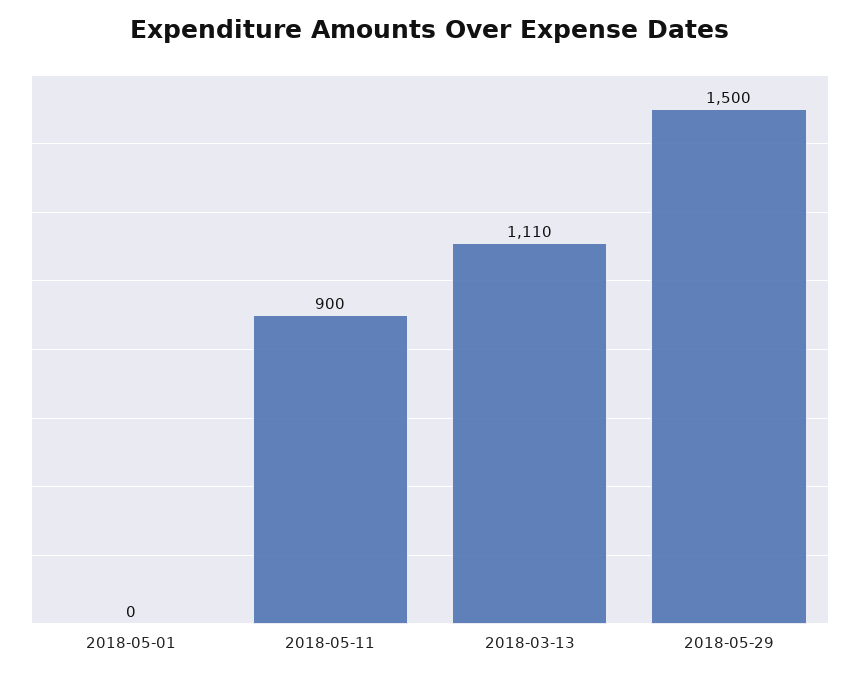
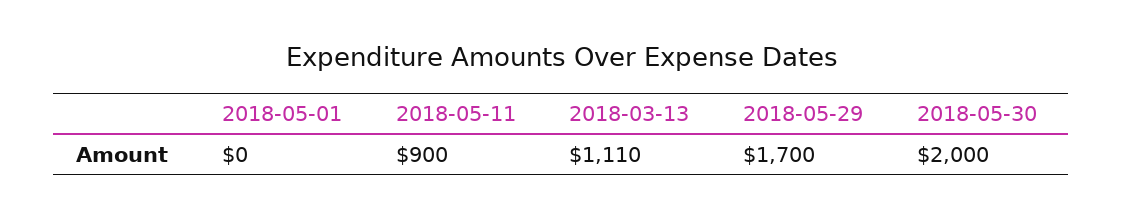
2018-05-29: 1500 -> 1700
2018-05-30: none -> 2000

